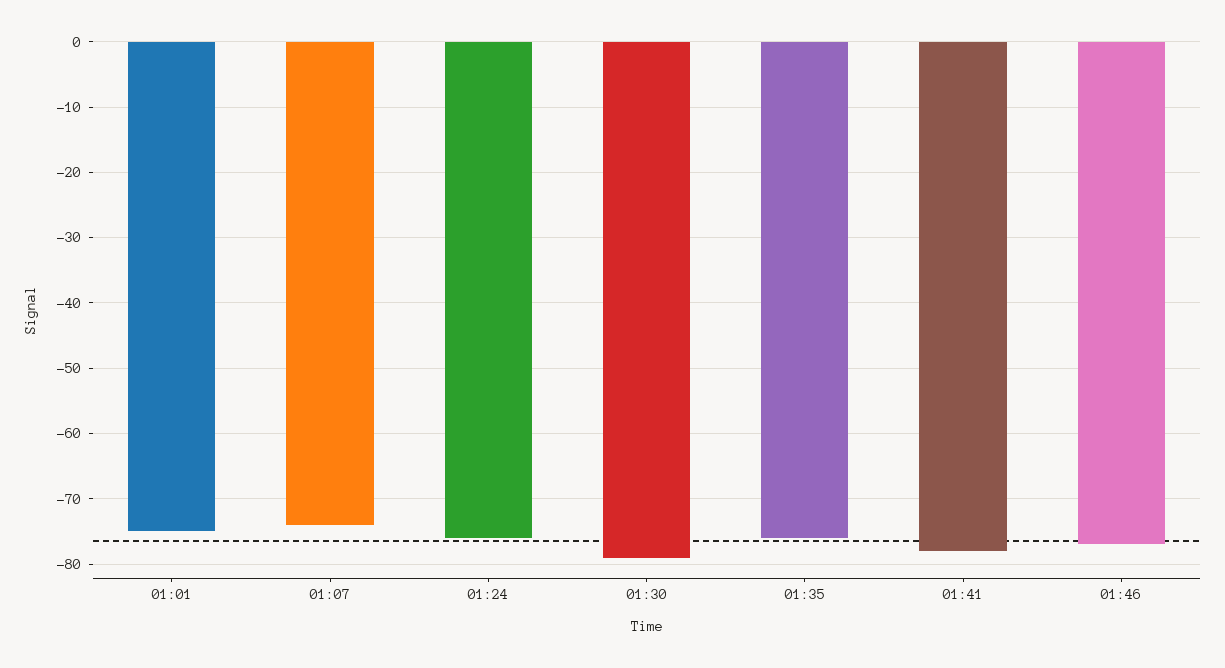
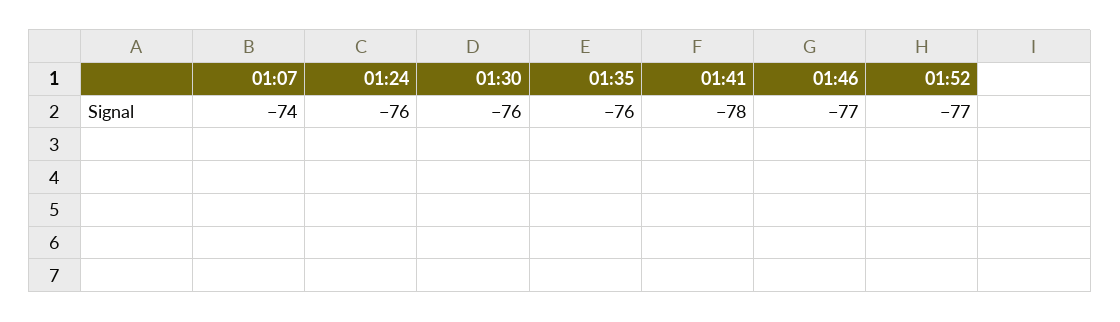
01:01: -75 -> none
01:30: -79 -> -76
01:52: none -> -77

